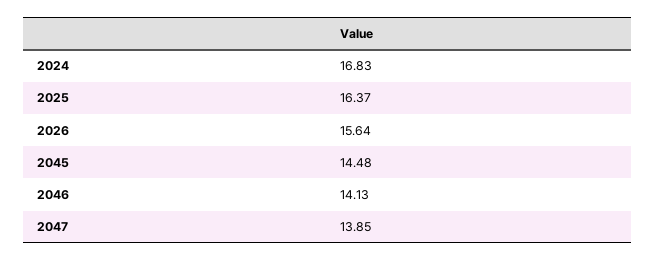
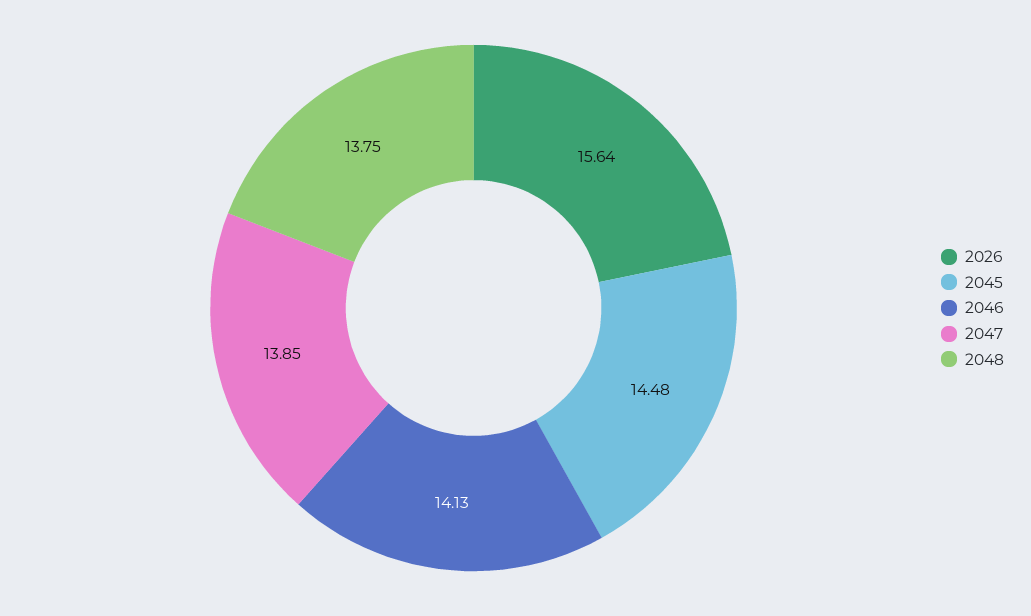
2024: 16.83 -> none
2025: 16.37 -> none
2048: none -> 13.75

